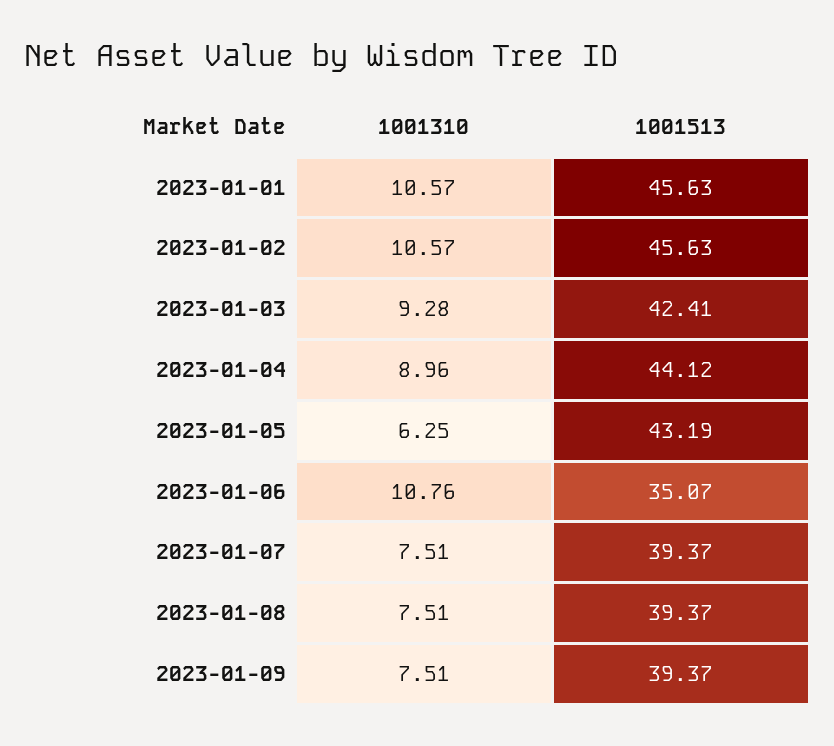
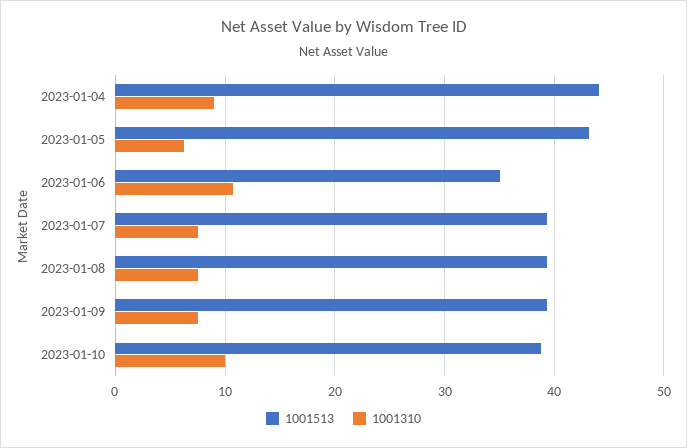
1001310, 2023-01-01: 10.57 -> none
1001513, 2023-01-01: 45.63 -> none
1001310, 2023-01-02: 10.57 -> none
1001513, 2023-01-02: 45.63 -> none
1001310, 2023-01-03: 9.28 -> none
1001513, 2023-01-03: 42.41 -> none
1001513, 2023-01-10: none -> 39
1001310, 2023-01-10: none -> 10

